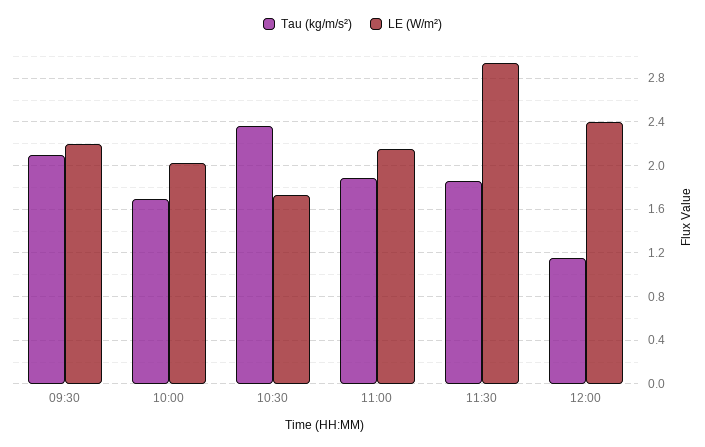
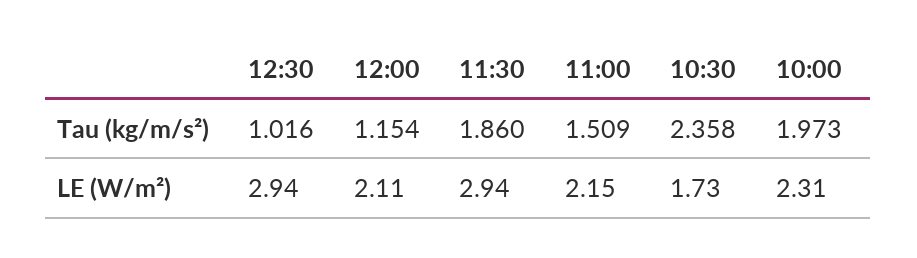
Tau (kg/m/s²), 09:30: 2.1 -> none
LE (W/m²), 09:30: 2.2 -> none
Tau (kg/m/s²), 10:00: 1.7 -> 1.973
LE (W/m²), 10:00: 2 -> 2.31
Tau (kg/m/s²), 11:00: 1.9 -> 1.509
LE (W/m²), 12:00: 2.4 -> 2.11
Tau (kg/m/s²), 12:30: none -> 1.016
LE (W/m²), 12:30: none -> 2.94

